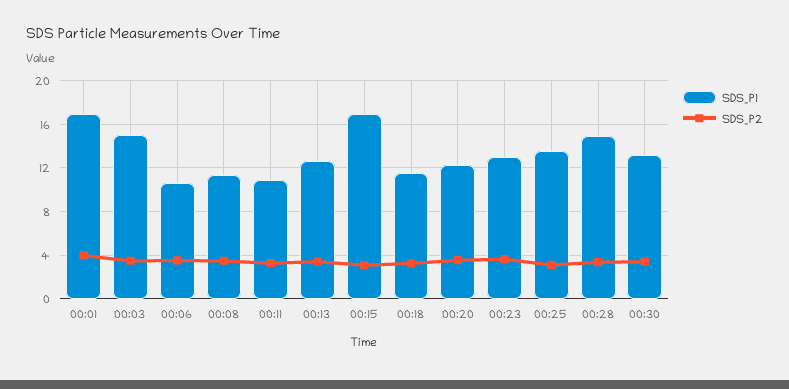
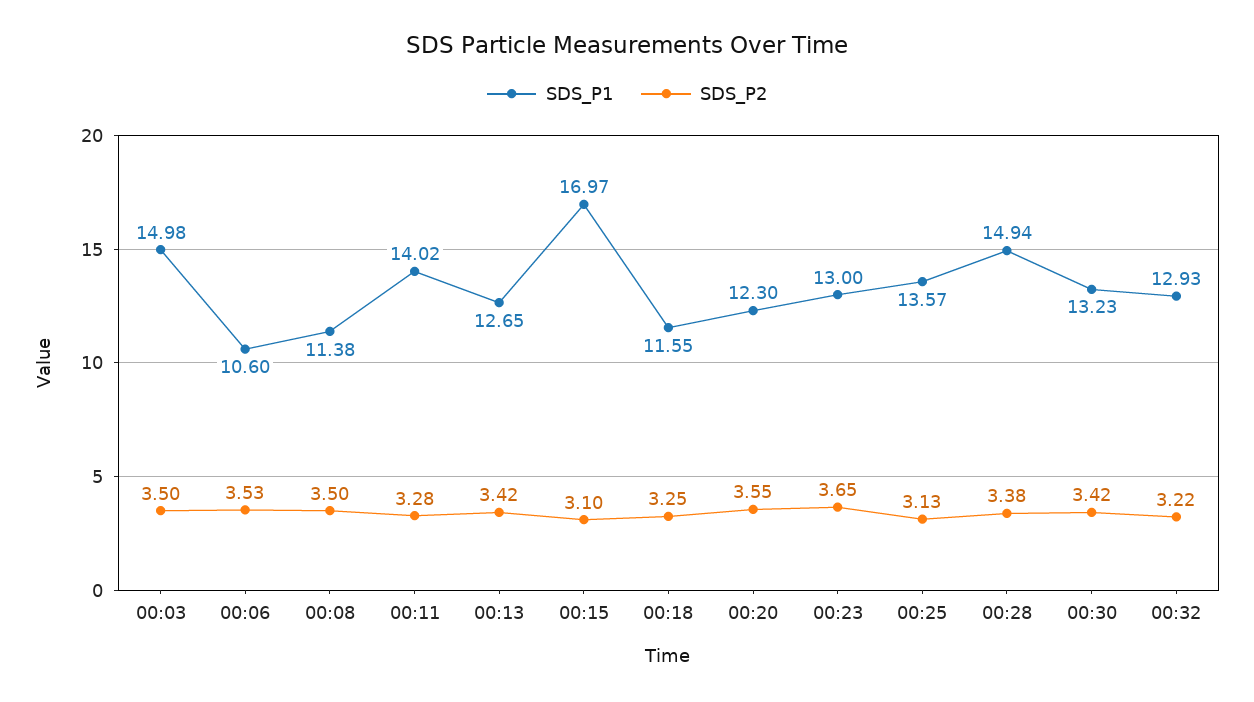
SDS_P1, 00:01: 17 -> none
SDS_P2, 00:01: 4 -> none
SDS_P1, 00:11: 11 -> 14.02
SDS_P1, 00:32: none -> 12.93
SDS_P2, 00:32: none -> 3.22

